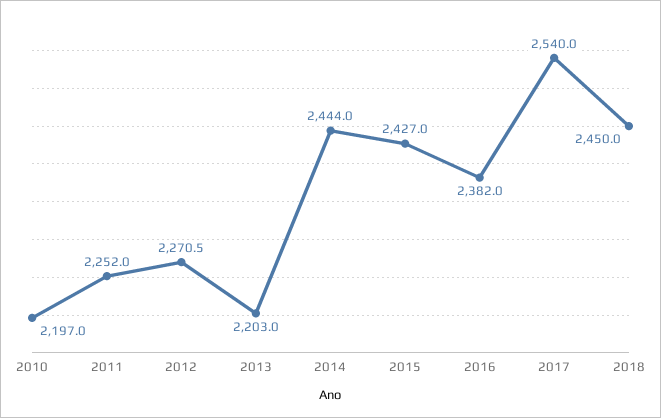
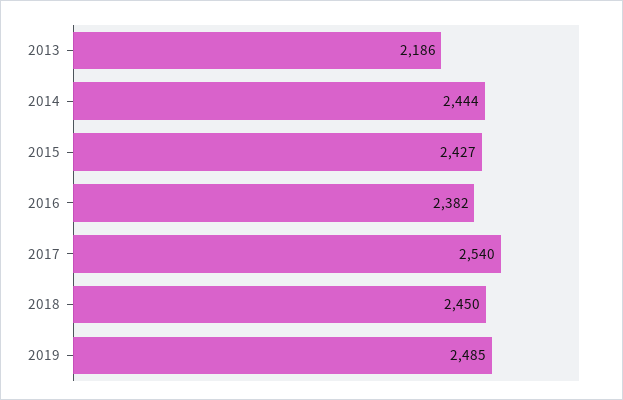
2010: 2197 -> none
2011: 2252 -> none
2012: 2270.5 -> none
2013: 2203 -> 2186
2019: none -> 2485

